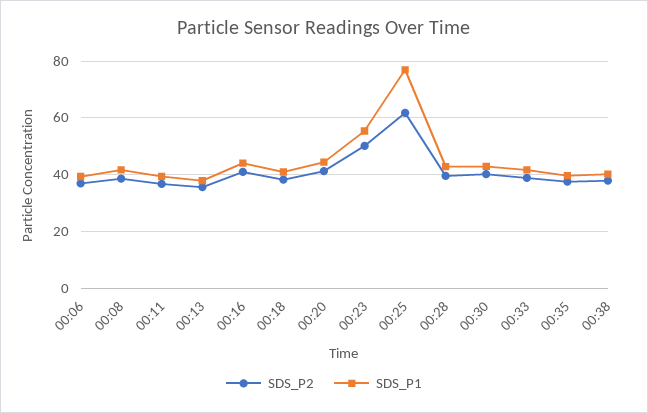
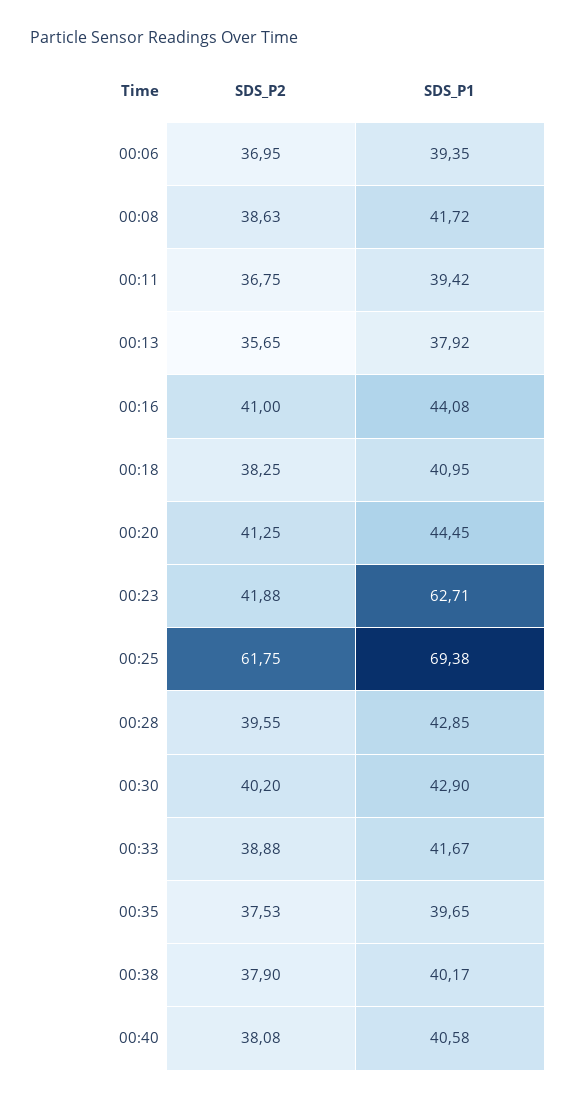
SDS_P2, 00:23: 50 -> 41.88
SDS_P1, 00:23: 55 -> 62.71
SDS_P1, 00:25: 77.5 -> 69.38
SDS_P2, 00:40: none -> 38.08
SDS_P1, 00:40: none -> 40.58

